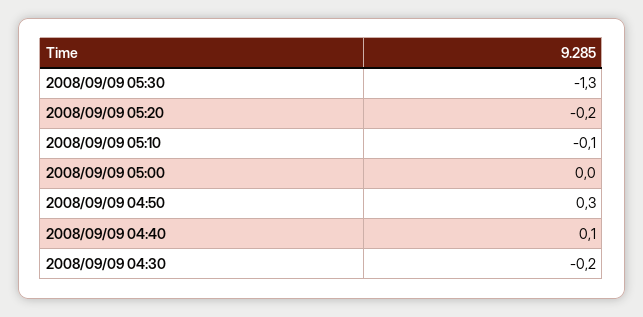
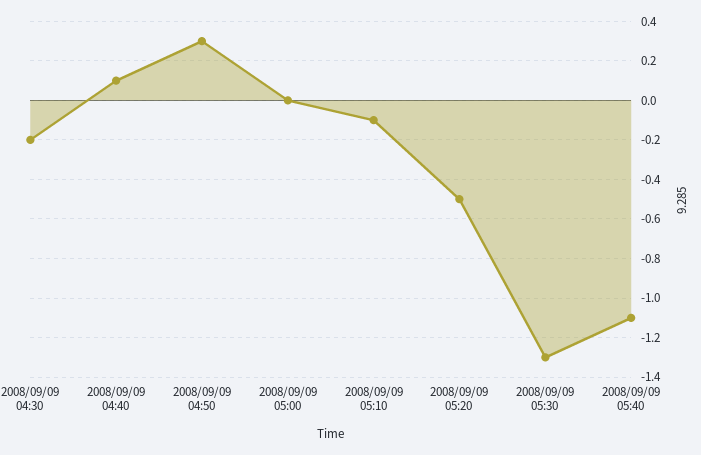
2008/09/09 05:20: -0.2 -> -0.5
2008/09/09 05:40: none -> -1.1

